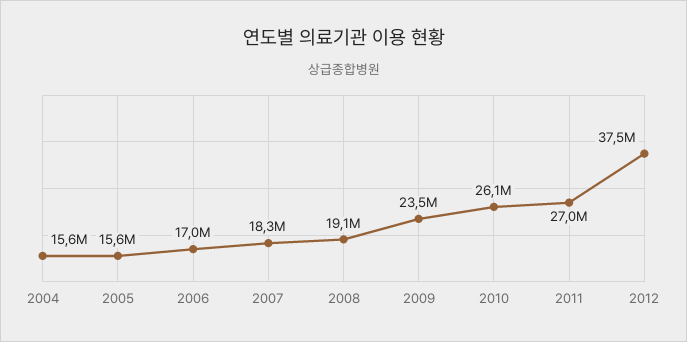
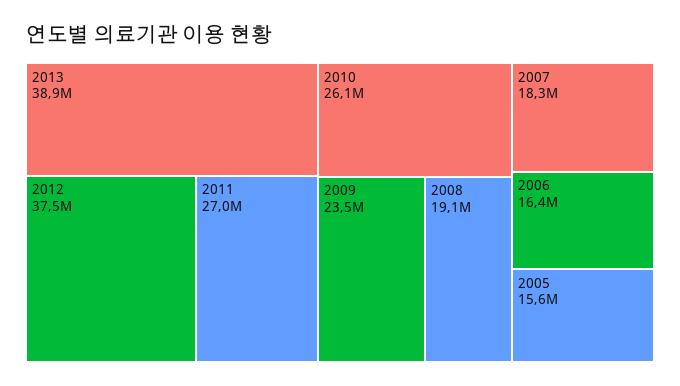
2004: 15600000 -> none
2006: 17000000 -> 16400000
2013: none -> 38900000

